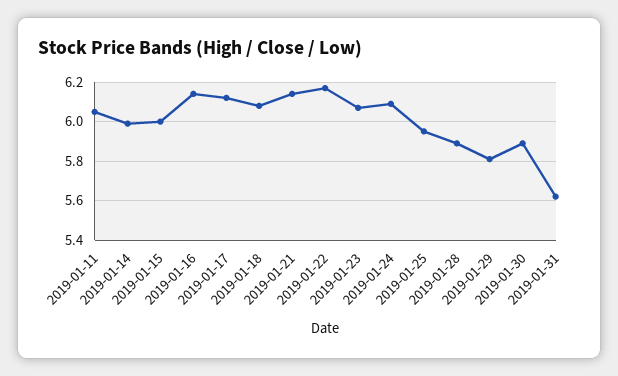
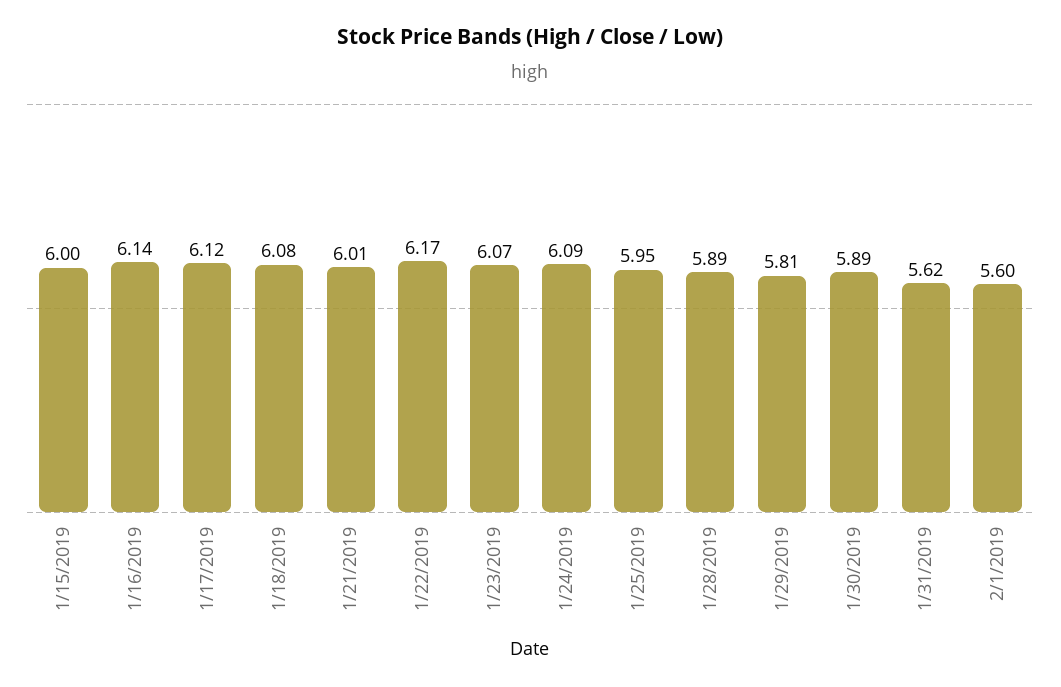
2019-01-11: 6.05 -> none
2019-01-14: 6 -> none
2019-01-21: 6.15 -> 6.01
2/1/2019: none -> 5.6

